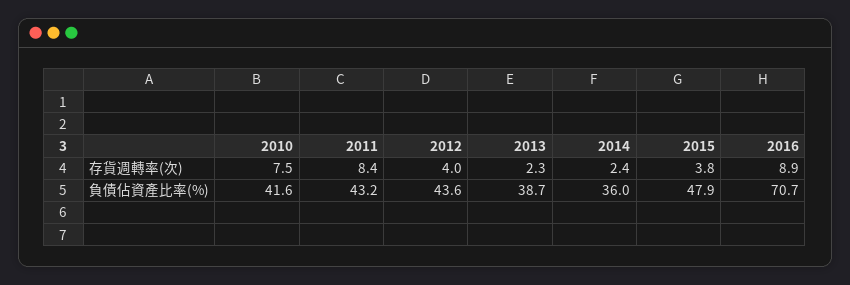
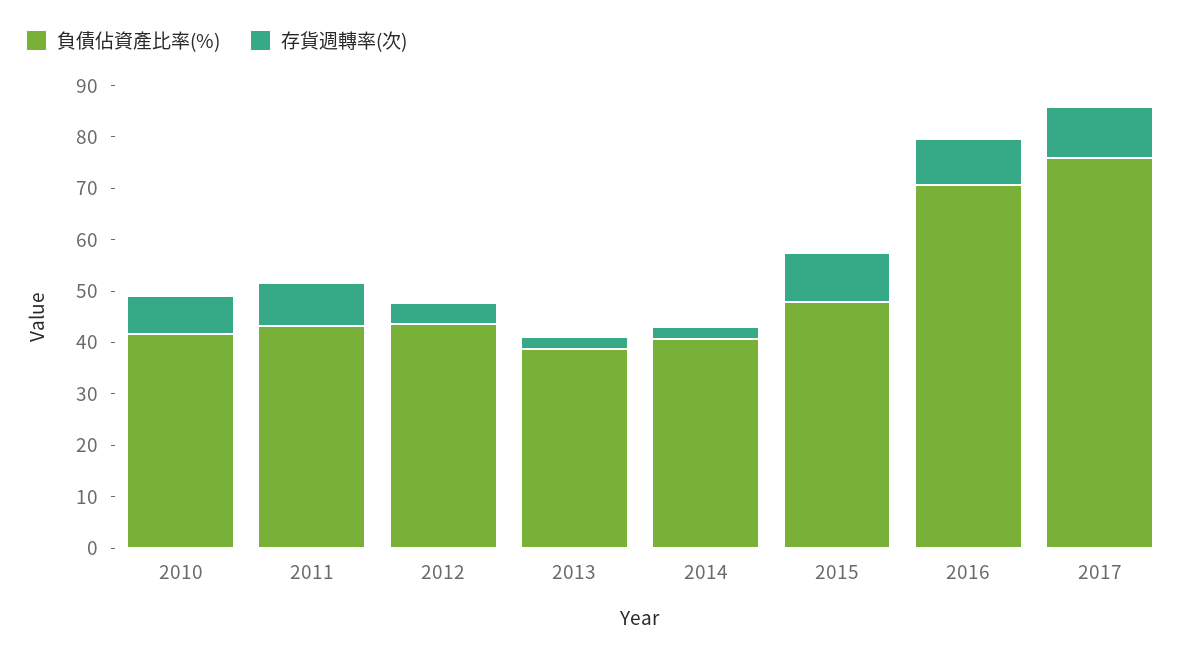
存貨週轉率(次), 2015: 3.8 -> 10
負債佔資產比率(%), 2014: 36 -> 40
負債佔資產比率(%), 2017: none -> 76
存貨週轉率(次), 2017: none -> 10

